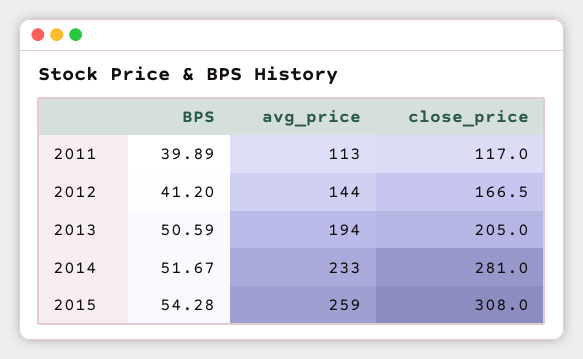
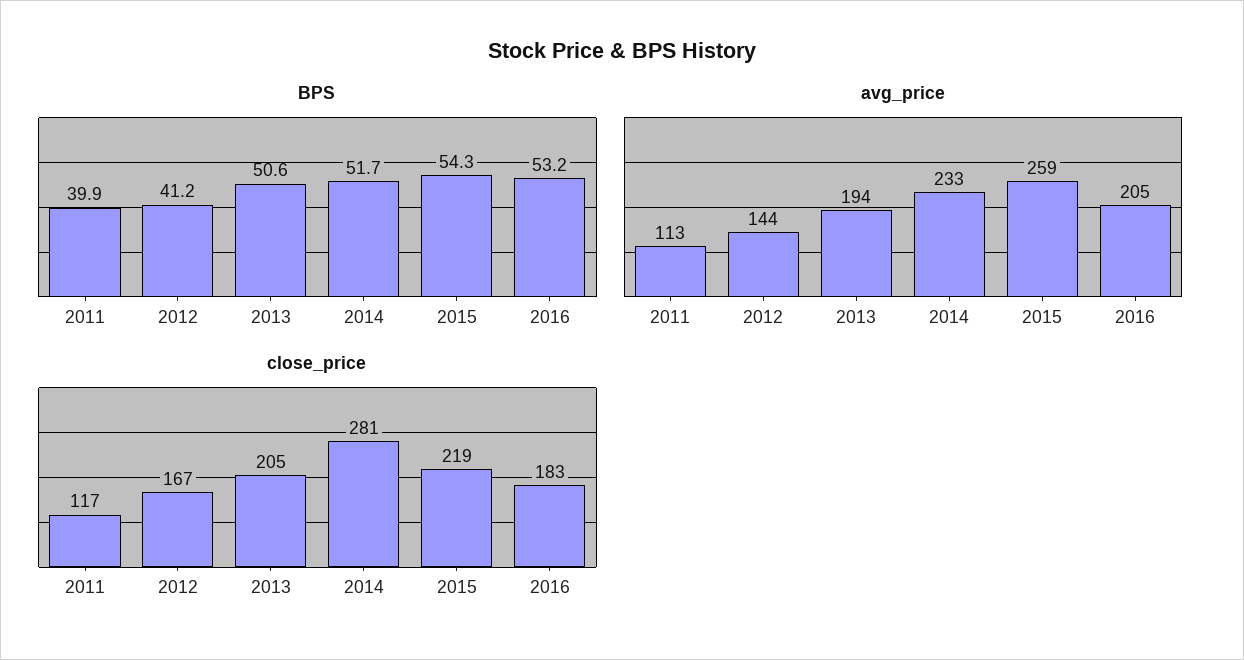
close_price, 2015: 308 -> 219
BPS, 2016: none -> 53.2
avg_price, 2016: none -> 205
close_price, 2016: none -> 183

